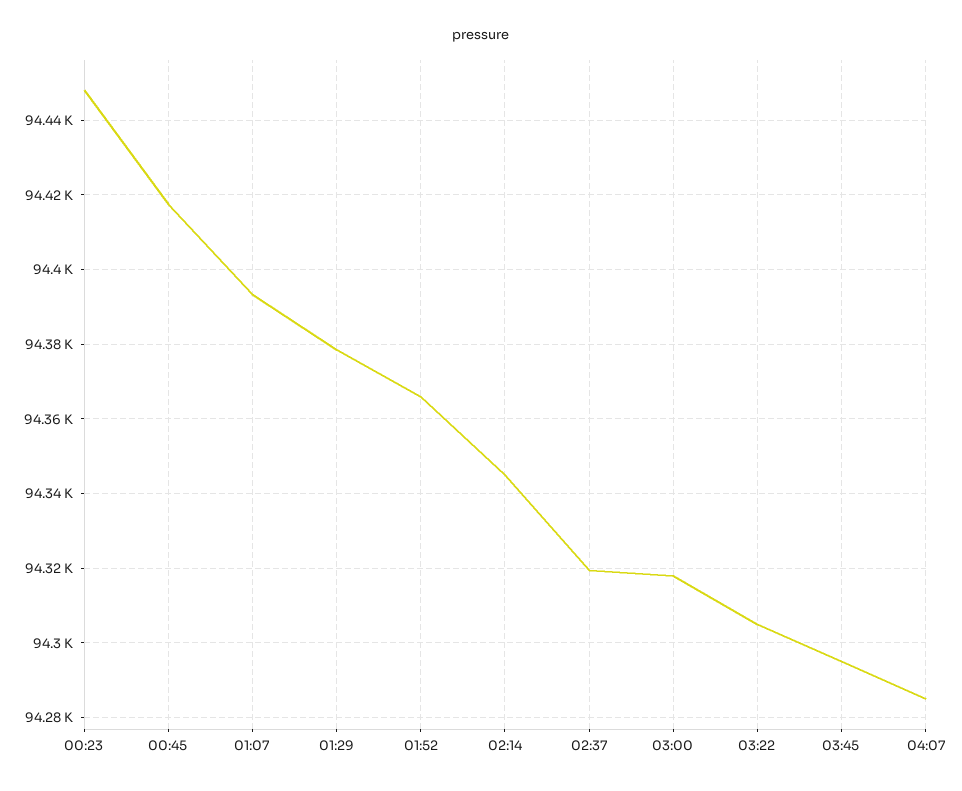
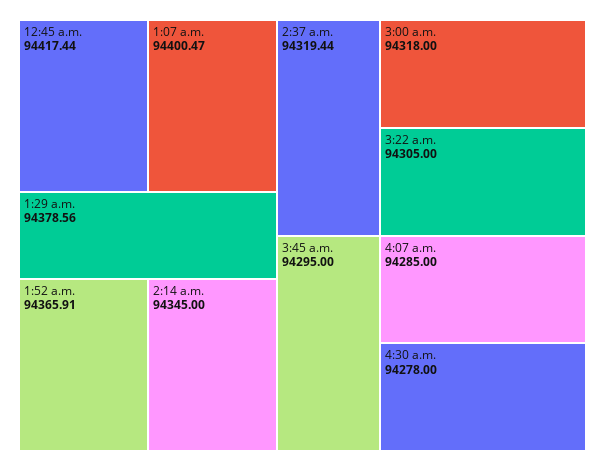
00:23: 94448 -> none
01:07: 94394 -> 94400.47
4:30 a.m.: none -> 94278

